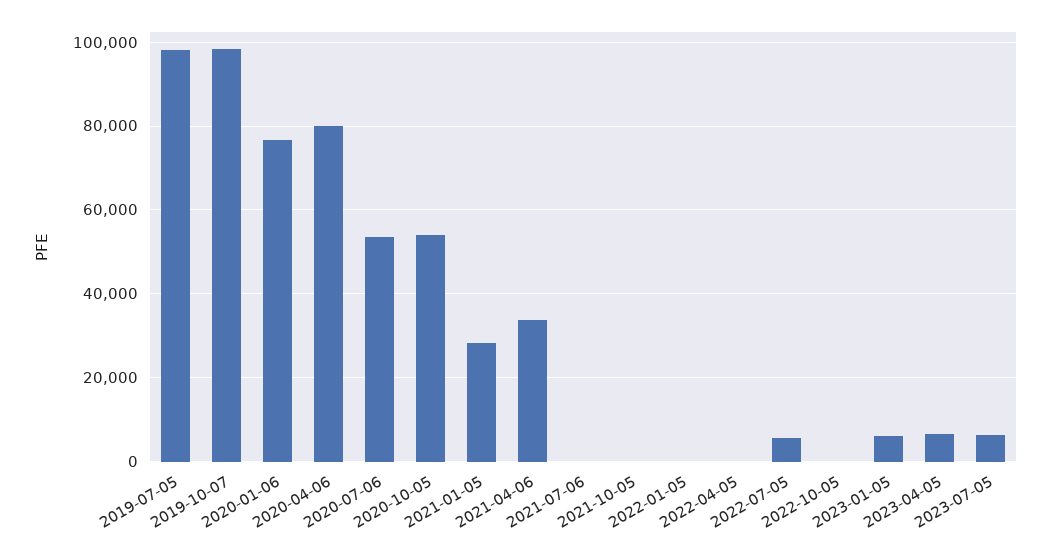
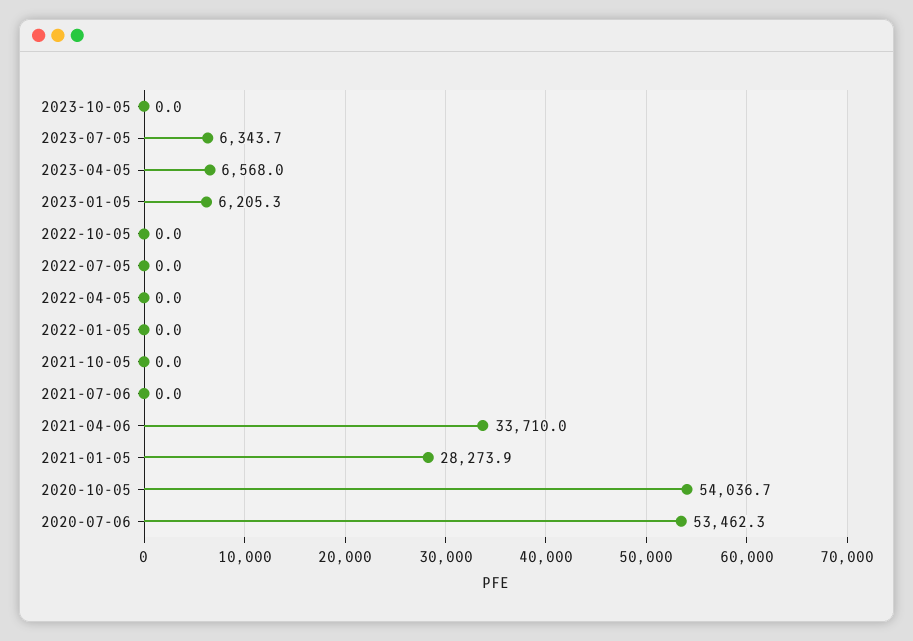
2019-07-05: 98000 -> none
2019-10-07: 98000 -> none
2020-01-06: 76000 -> none
2020-04-06: 80000 -> none
2022-07-05: 6000 -> 0
2023-10-05: none -> 0

